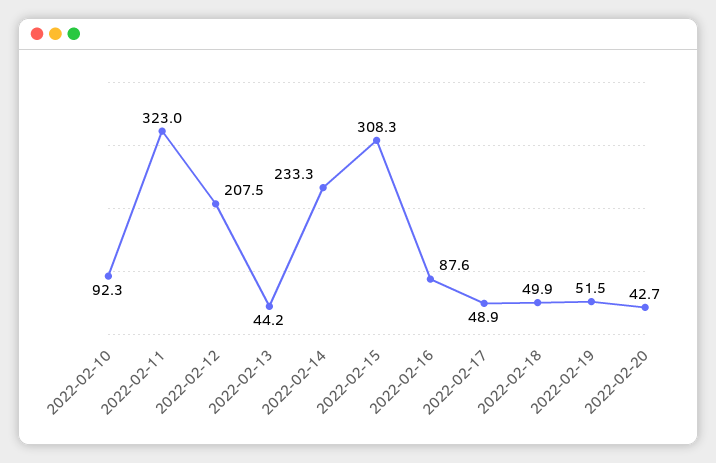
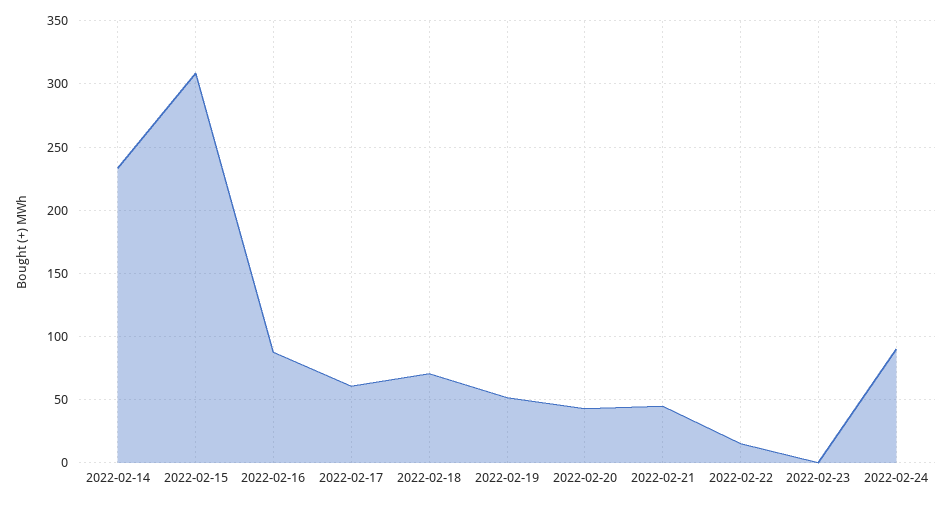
2022-02-10: 92.3 -> none
2022-02-11: 323 -> none
2022-02-12: 207.5 -> none
2022-02-13: 44.2 -> none
2022-02-17: 48.9 -> 60
2022-02-18: 49.9 -> 70
2022-02-21: none -> 45
2022-02-22: none -> 15
2022-02-23: none -> 0
2022-02-24: none -> 90

